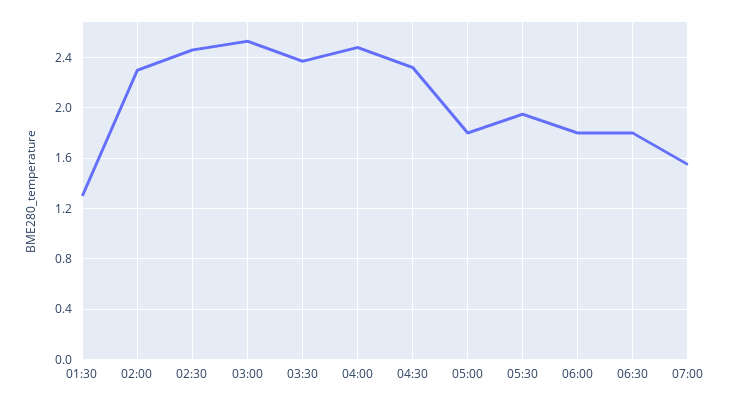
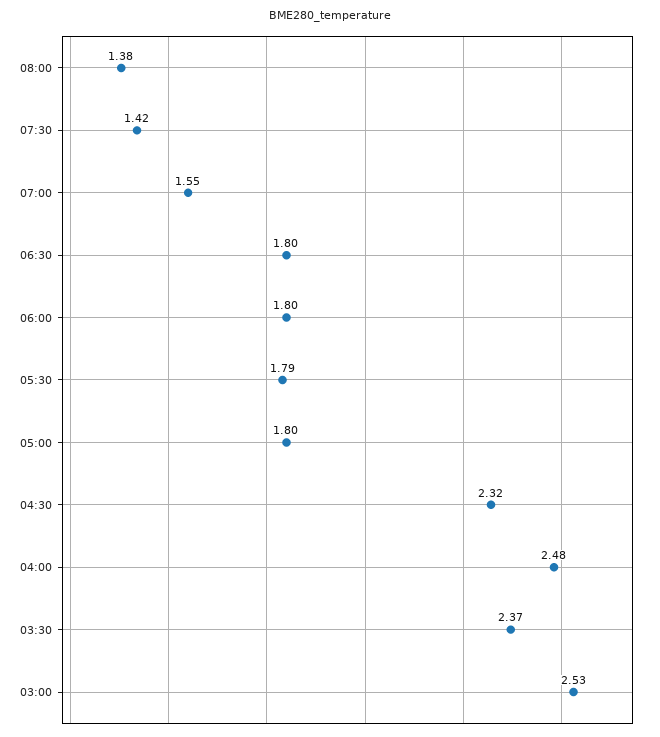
01:30: 1.3 -> none
02:00: 2.3 -> none
02:30: 2.45 -> none
05:30: 1.95 -> 1.79
08:00: none -> 1.38
07:30: none -> 1.42

